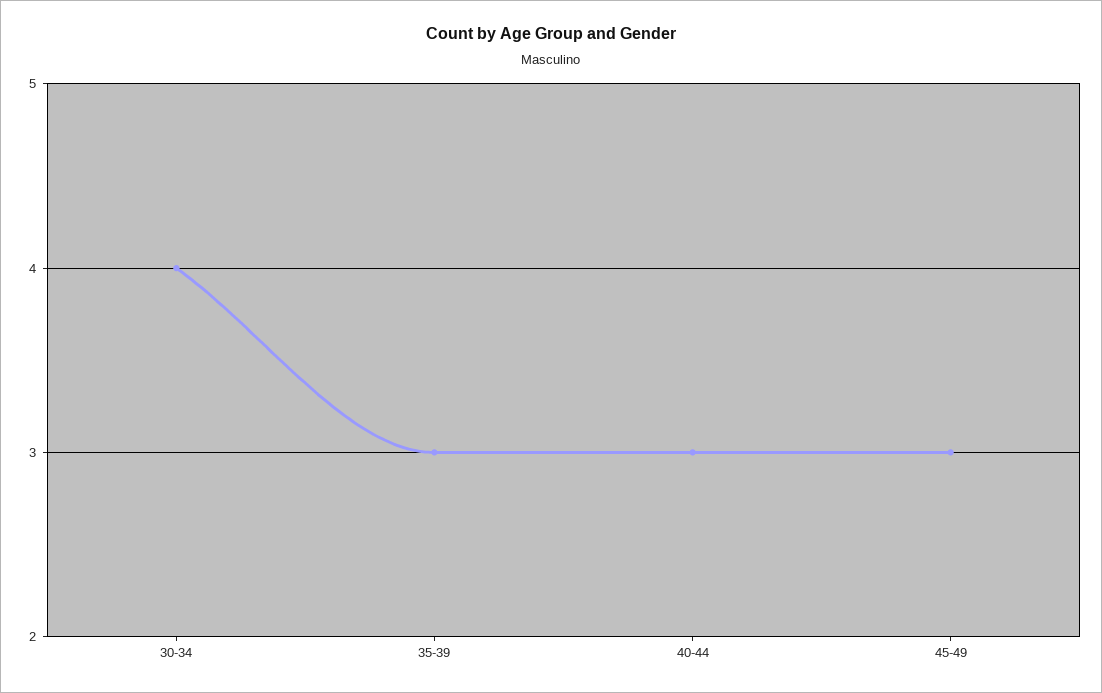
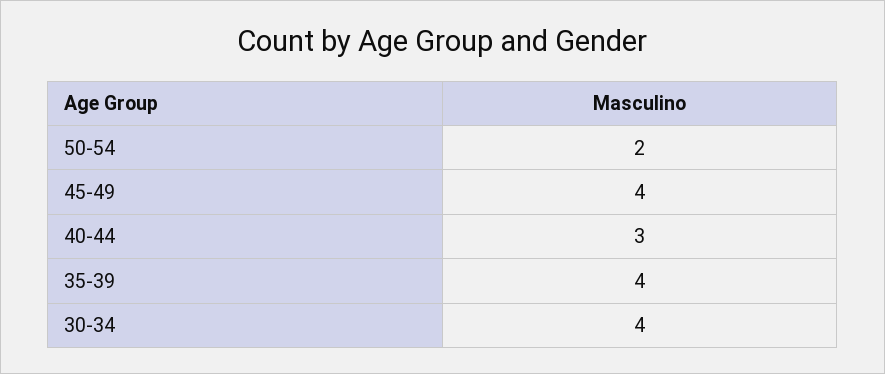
35-39: 3 -> 4
45-49: 3 -> 4
50-54: none -> 2

